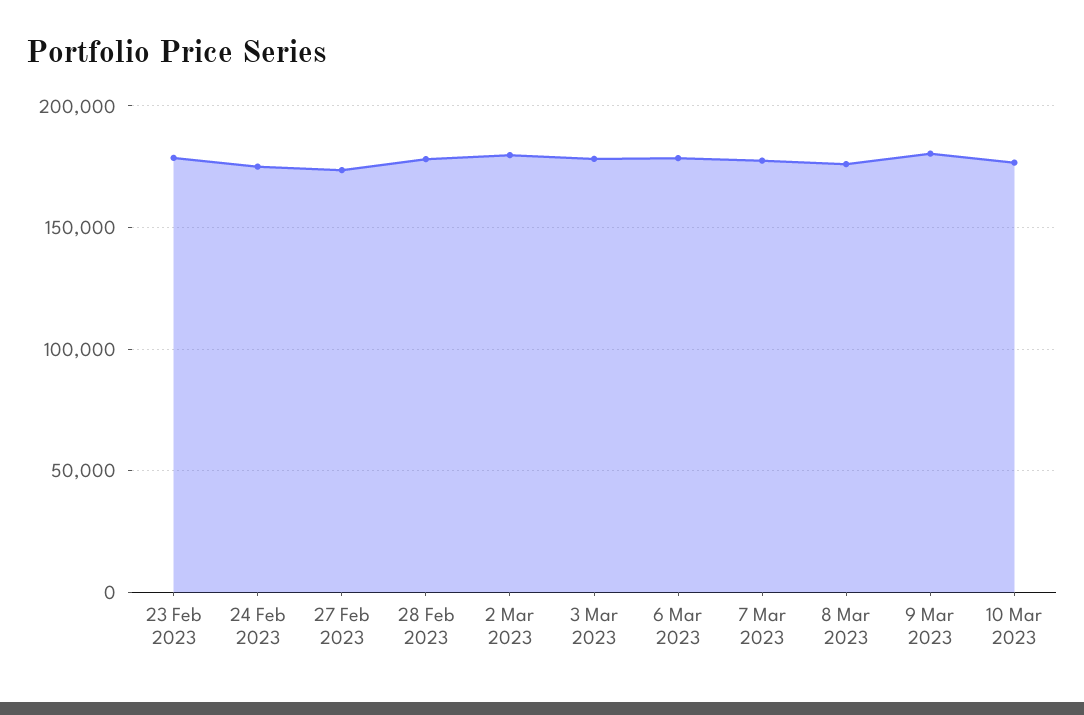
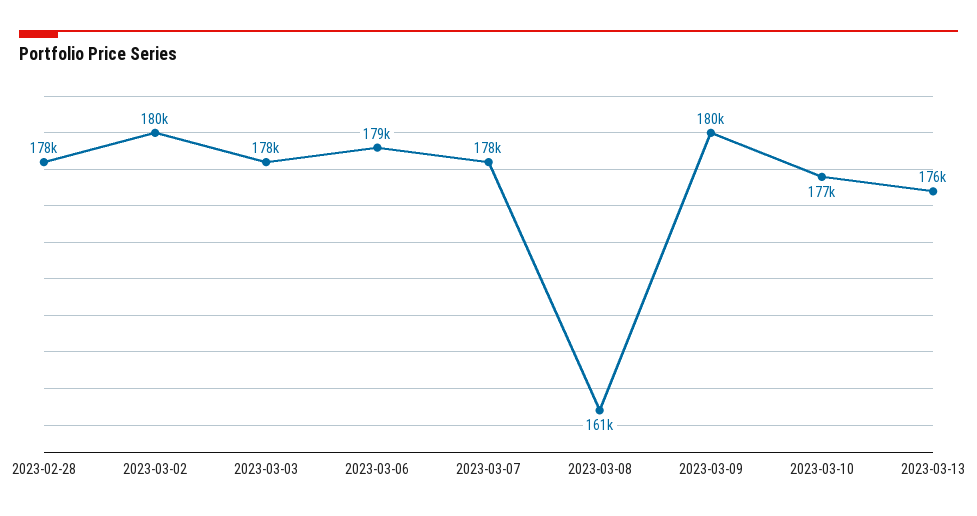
23 Feb 2023: 180000 -> none
24 Feb 2023: 175000 -> none
27 Feb 2023: 175000 -> none
8 Mar 2023: 175000 -> 161000
2023-03-13: none -> 176000

